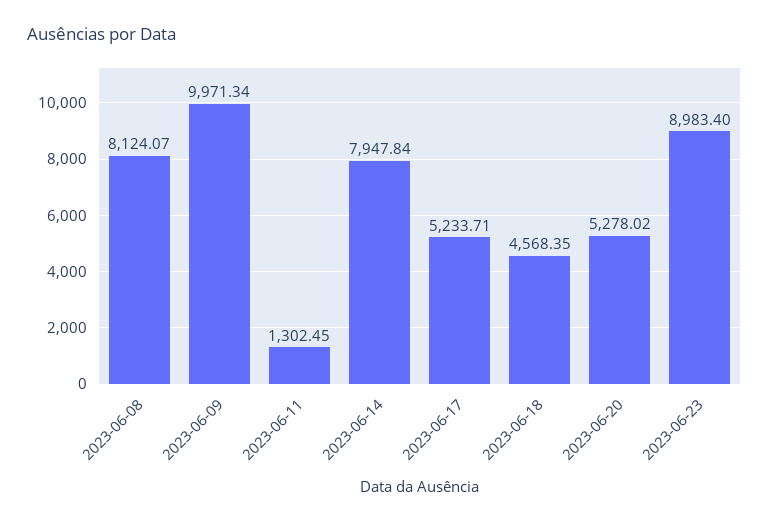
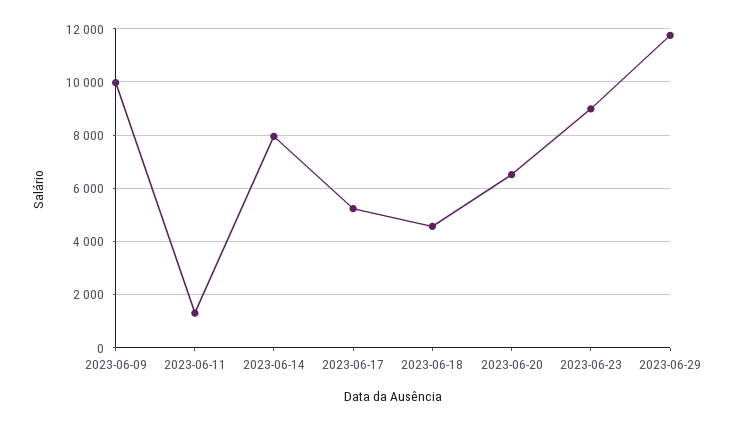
2023-06-08: 8124.07 -> none
2023-06-20: 5278.02 -> 6500
2023-06-29: none -> 11750

